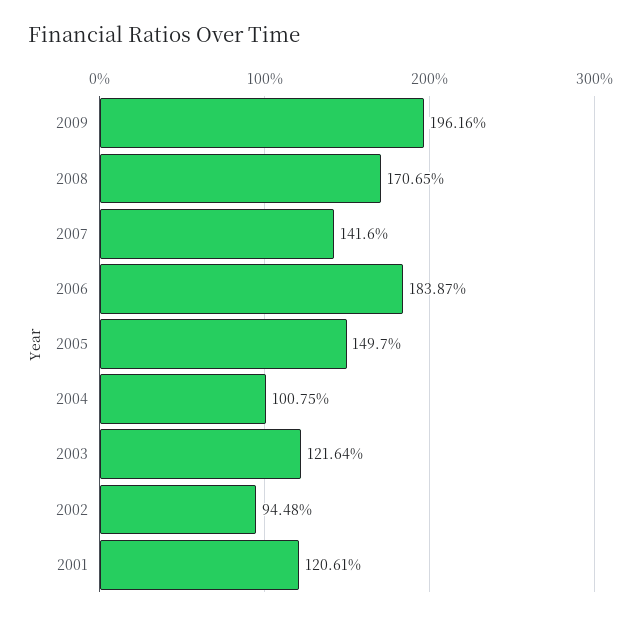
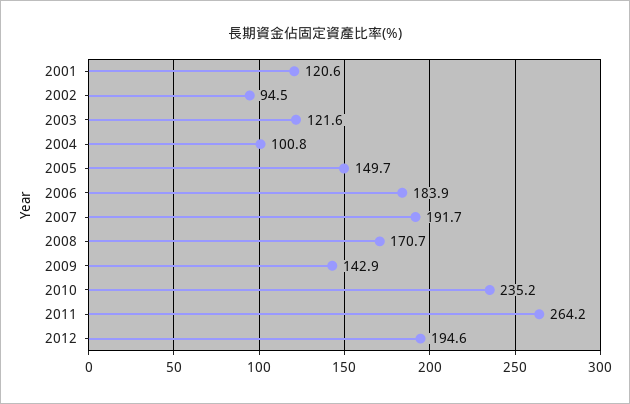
2009: 196.16 -> 142.9
2007: 141.6 -> 191.7
2010: none -> 235.2
2011: none -> 264.2
2012: none -> 194.6

